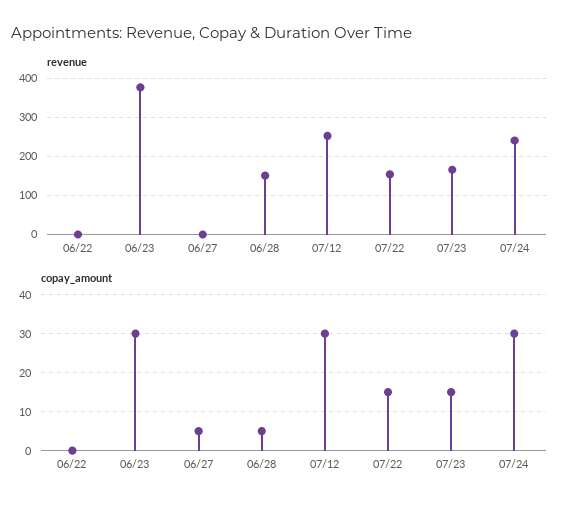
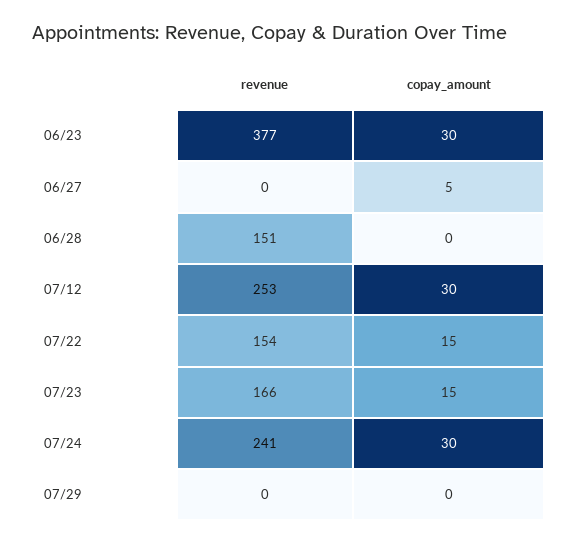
revenue, 06/22: 0 -> none
copay_amount, 06/22: 0 -> none
copay_amount, 06/28: 5 -> 0
revenue, 07/29: none -> 0
copay_amount, 07/29: none -> 0

